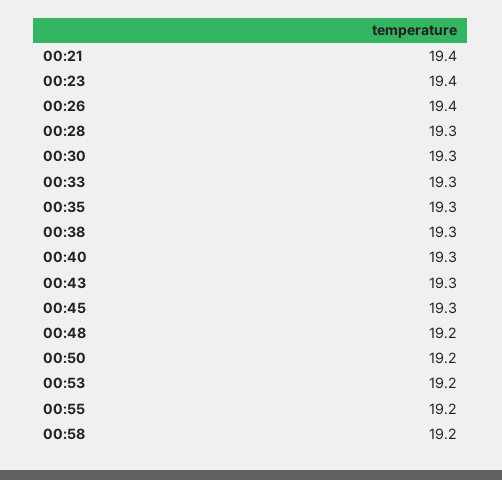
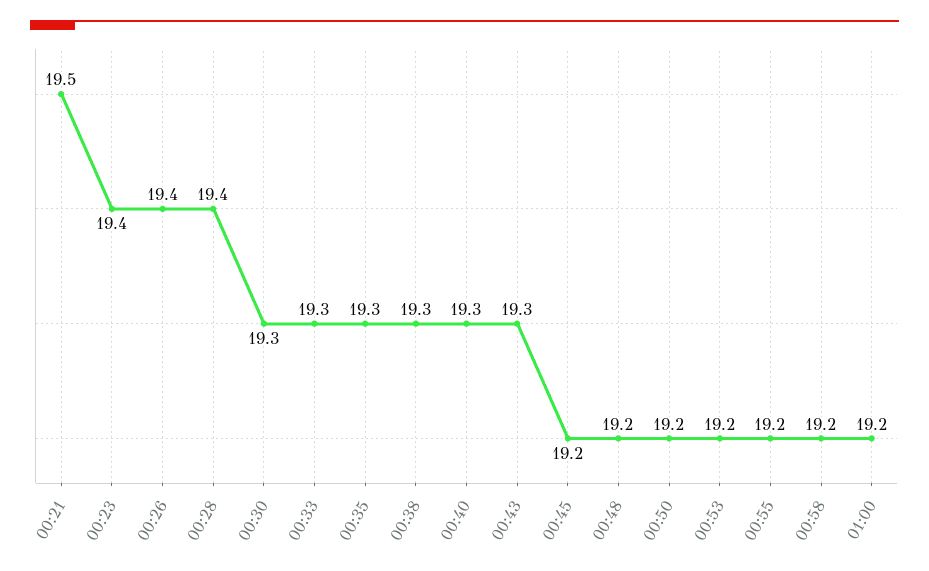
00:21: 19.4 -> 19.5
00:28: 19.3 -> 19.4
00:45: 19.3 -> 19.2
01:00: none -> 19.2

